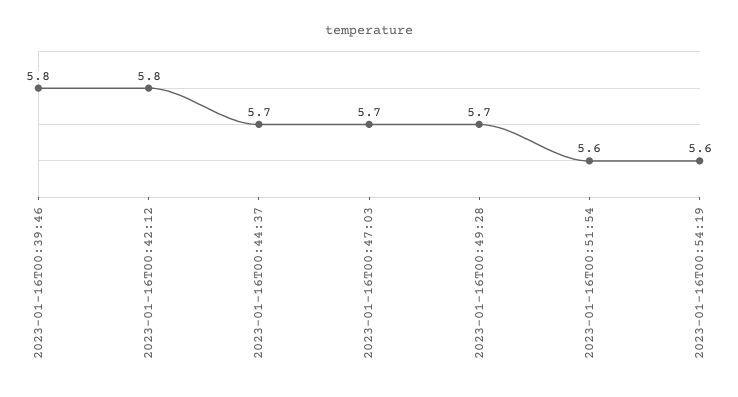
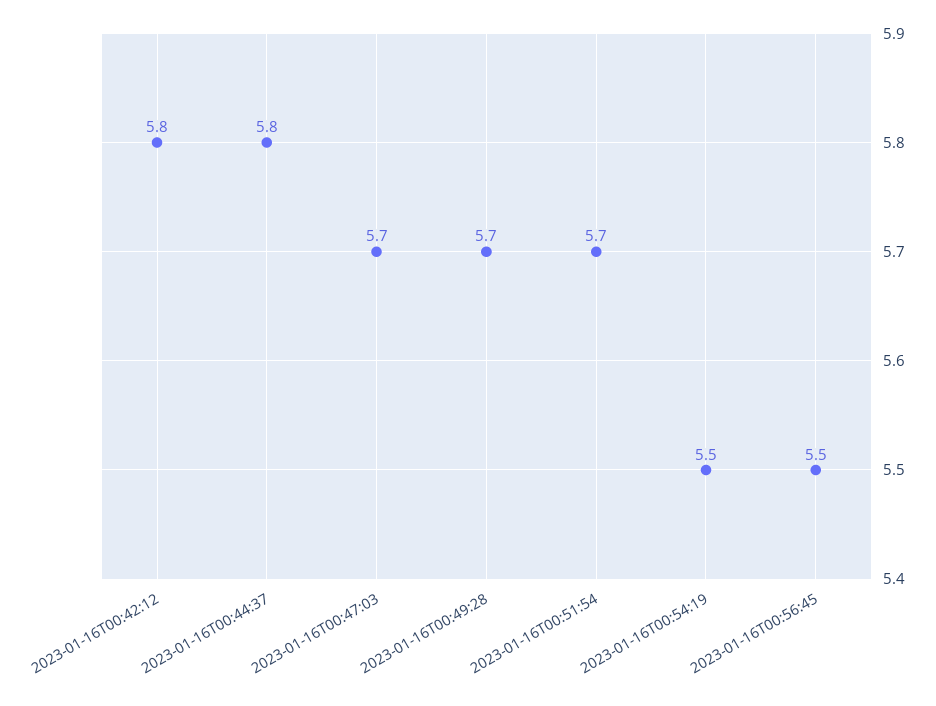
2023-01-16T00:39:46: 5.8 -> none
2023-01-16T00:44:37: 5.7 -> 5.8
2023-01-16T00:51:54: 5.6 -> 5.7
2023-01-16T00:54:19: 5.6 -> 5.5
2023-01-16T00:56:45: none -> 5.5

